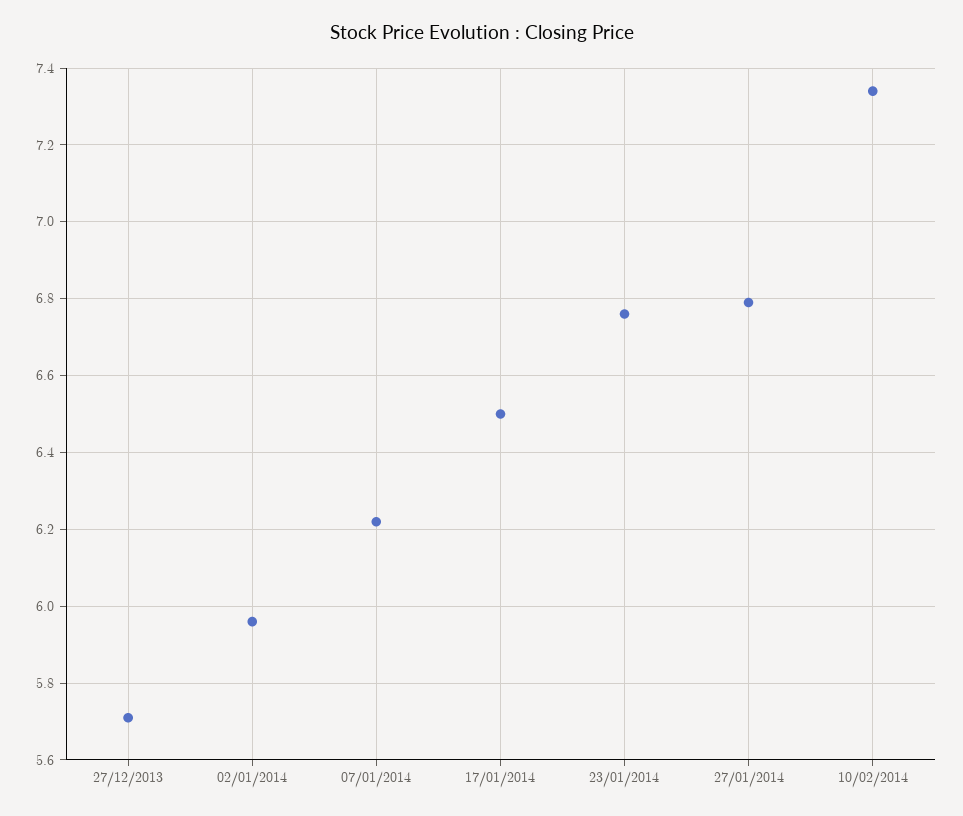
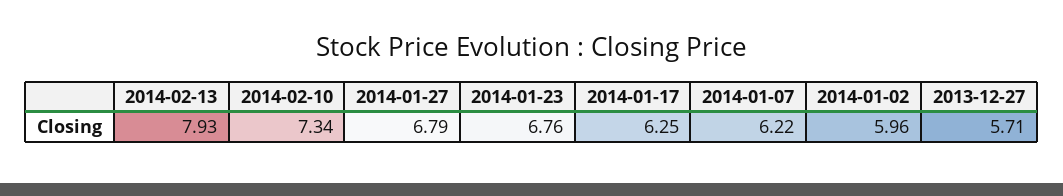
17/01/2014: 6.5 -> 6.25
2014-02-13: none -> 7.93

